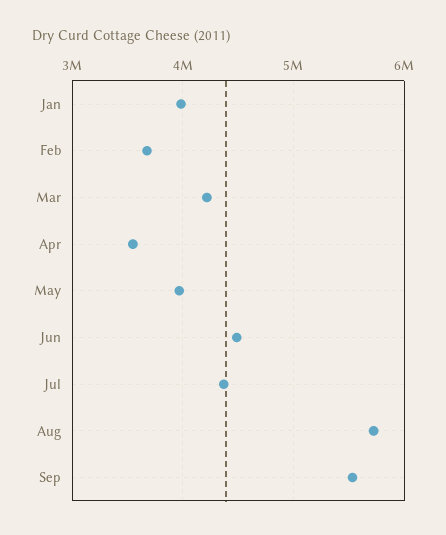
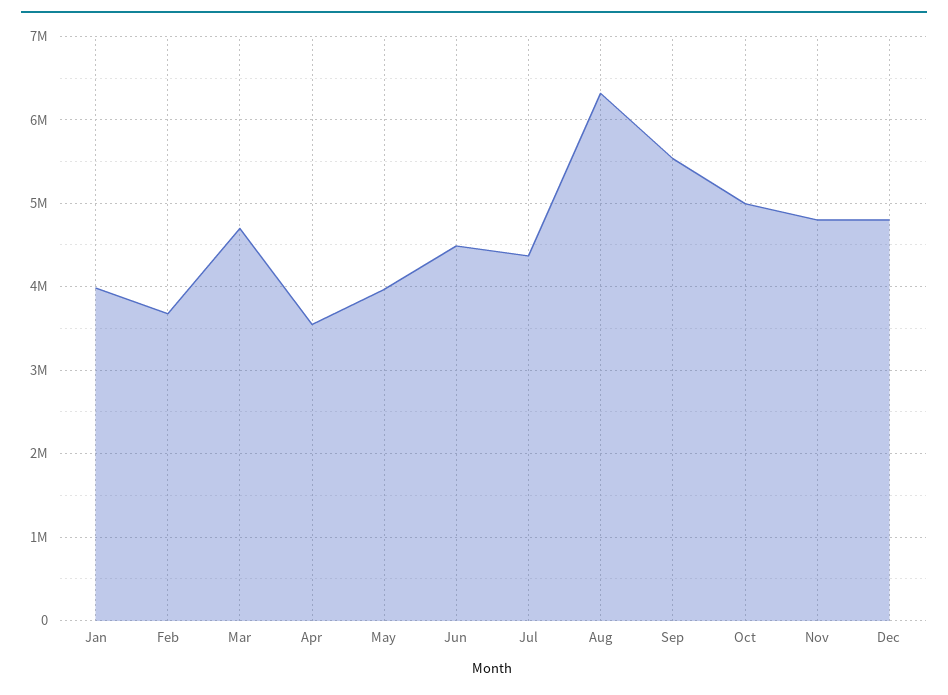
Mar: 4200000 -> 4700000
Aug: 5700000 -> 6300000
Oct: none -> 5000000
Nov: none -> 4800000
Dec: none -> 4800000

